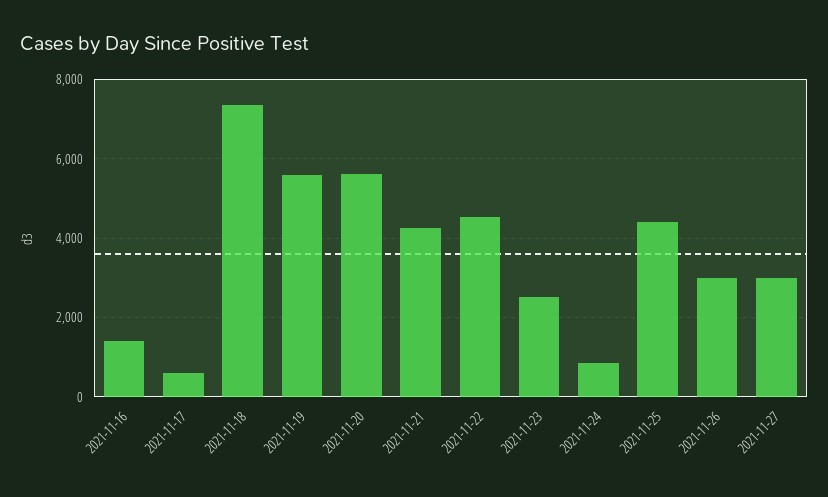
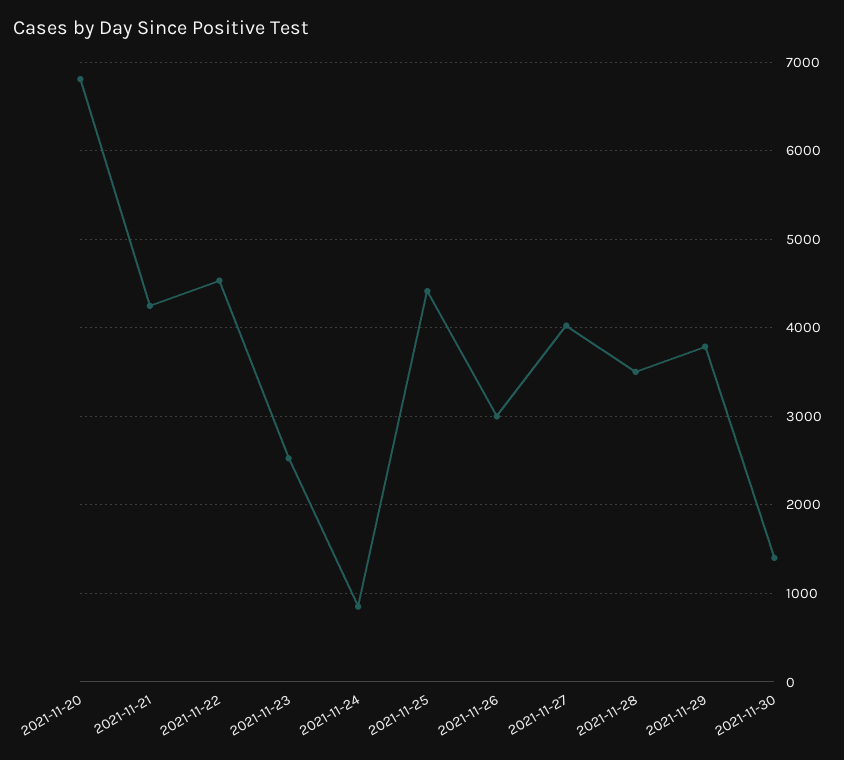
2021-11-16: 1400 -> none
2021-11-17: 600 -> none
2021-11-18: 7400 -> none
2021-11-19: 5600 -> none
2021-11-20: 5600 -> 6800
2021-11-27: 3000 -> 4000
2021-11-28: none -> 3500
2021-11-29: none -> 3800
2021-11-30: none -> 1400

